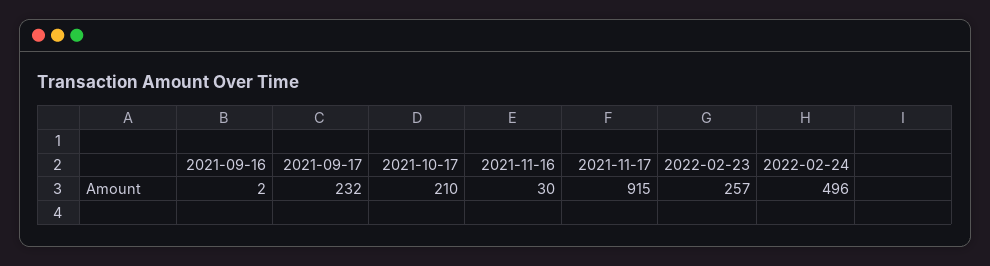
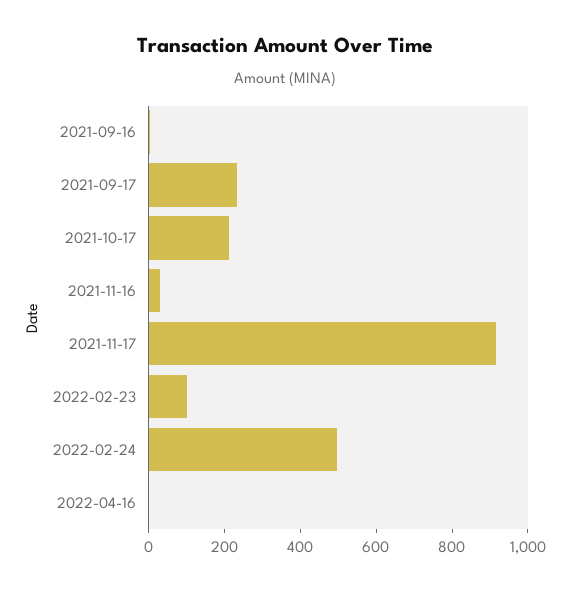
2022-02-23: 257 -> 100
2022-04-16: none -> 0

